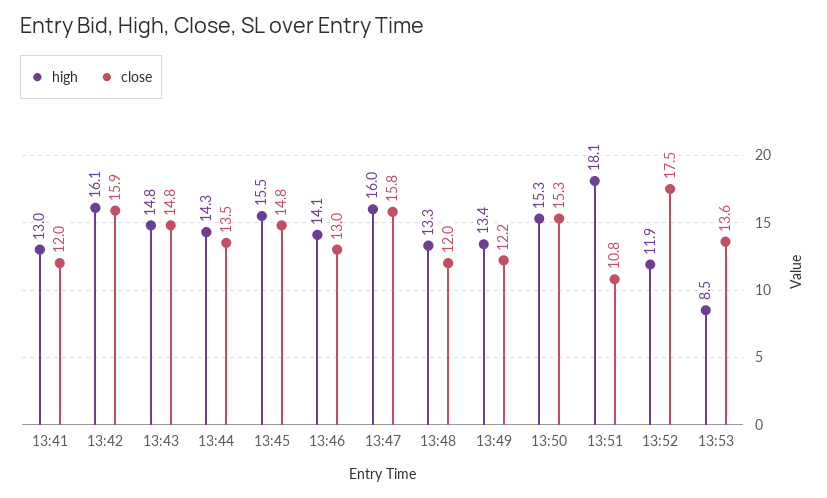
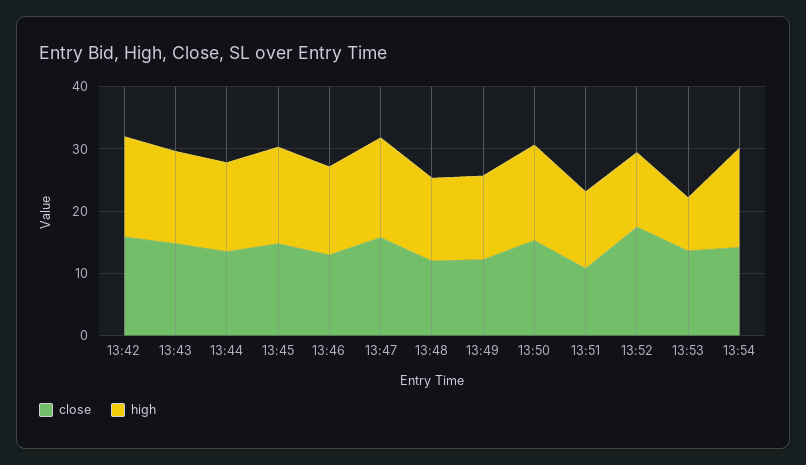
high, 13:41: 13 -> none
close, 13:41: 12 -> none
high, 13:51: 18.1 -> 12
close, 13:54: none -> 14
high, 13:54: none -> 16

